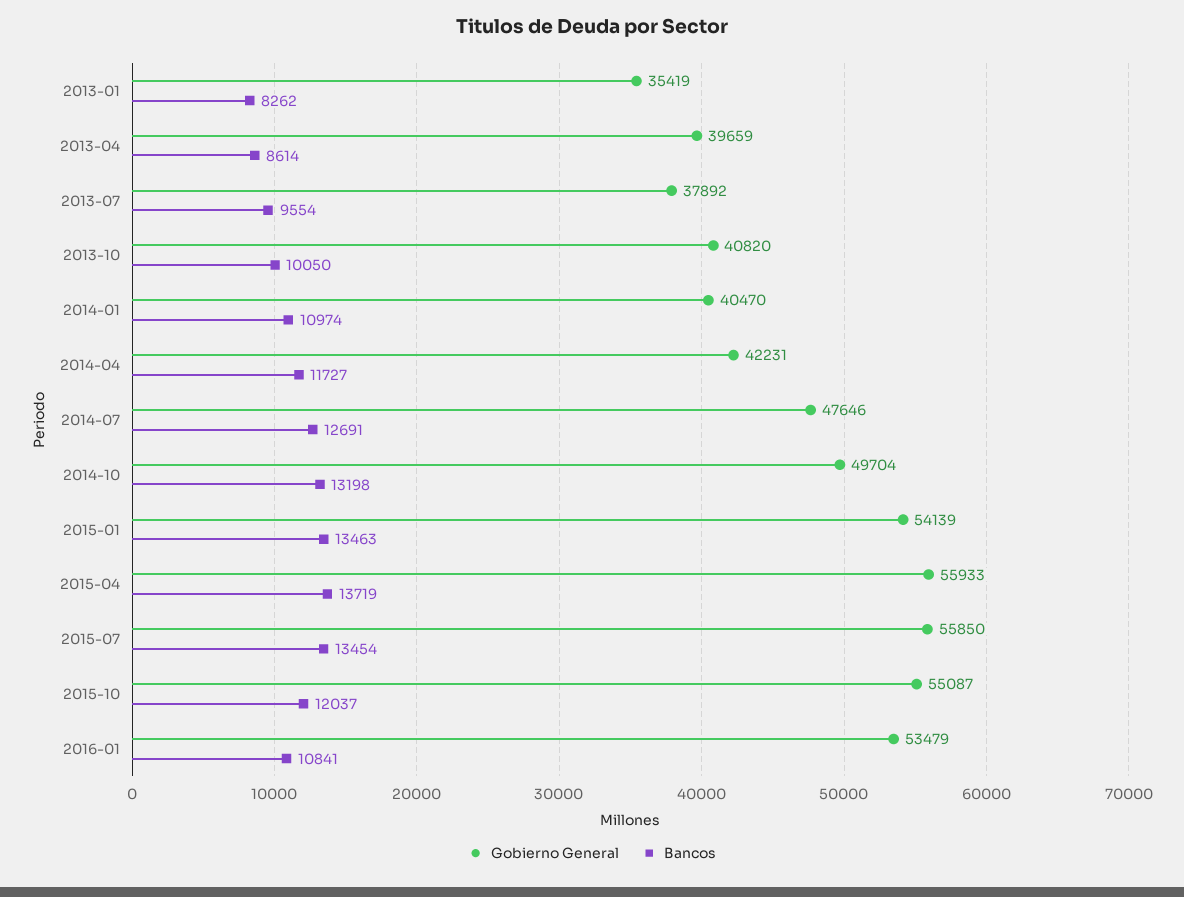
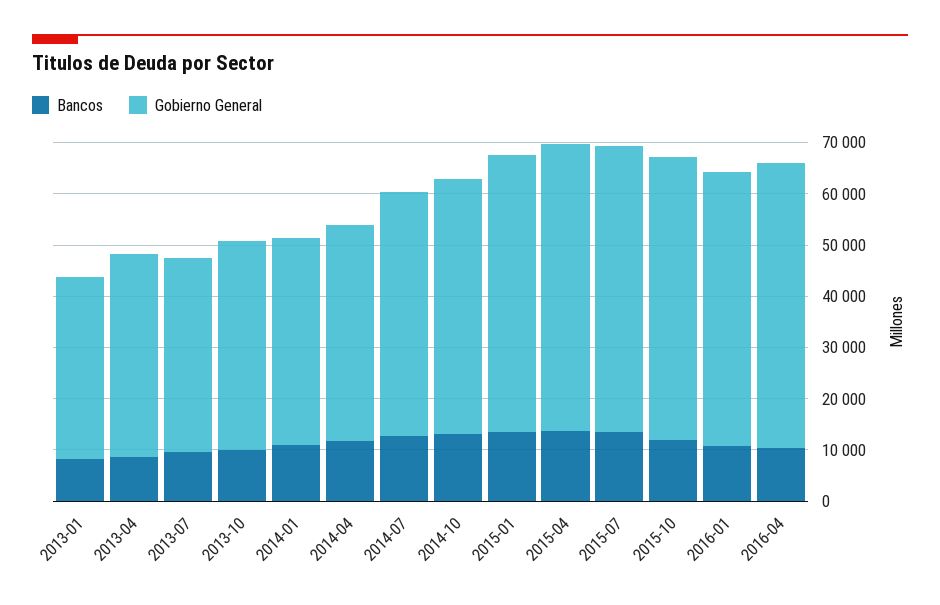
Bancos, 2016-04: none -> 10000
Gobierno General, 2016-04: none -> 56000

